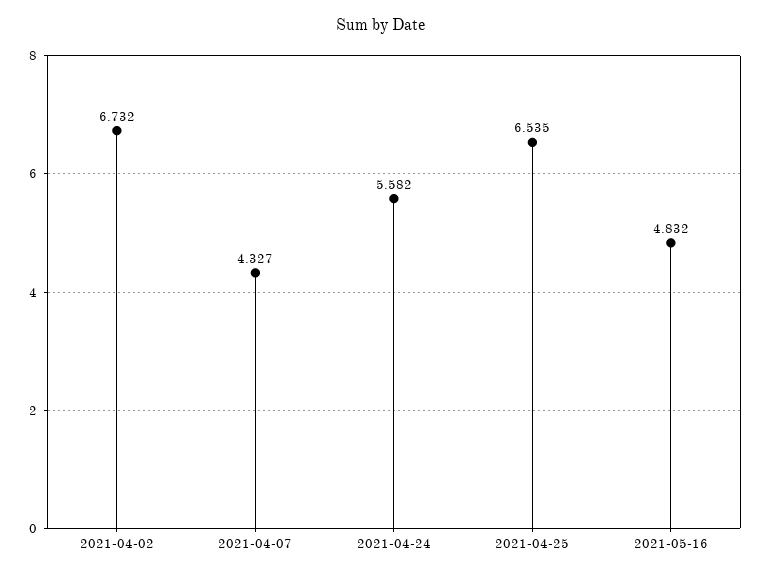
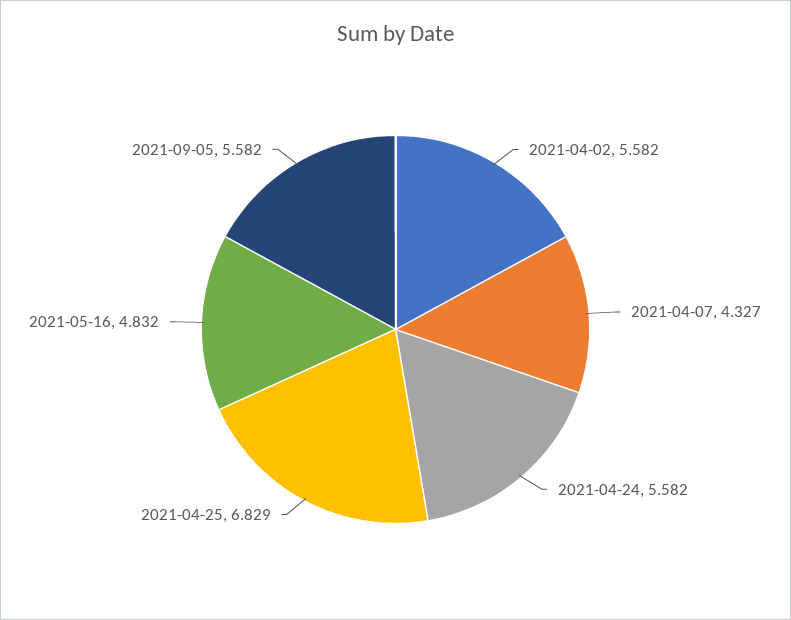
2021-04-02: 6.732 -> 5.582
2021-04-25: 6.535 -> 6.829
2021-09-05: none -> 5.582

